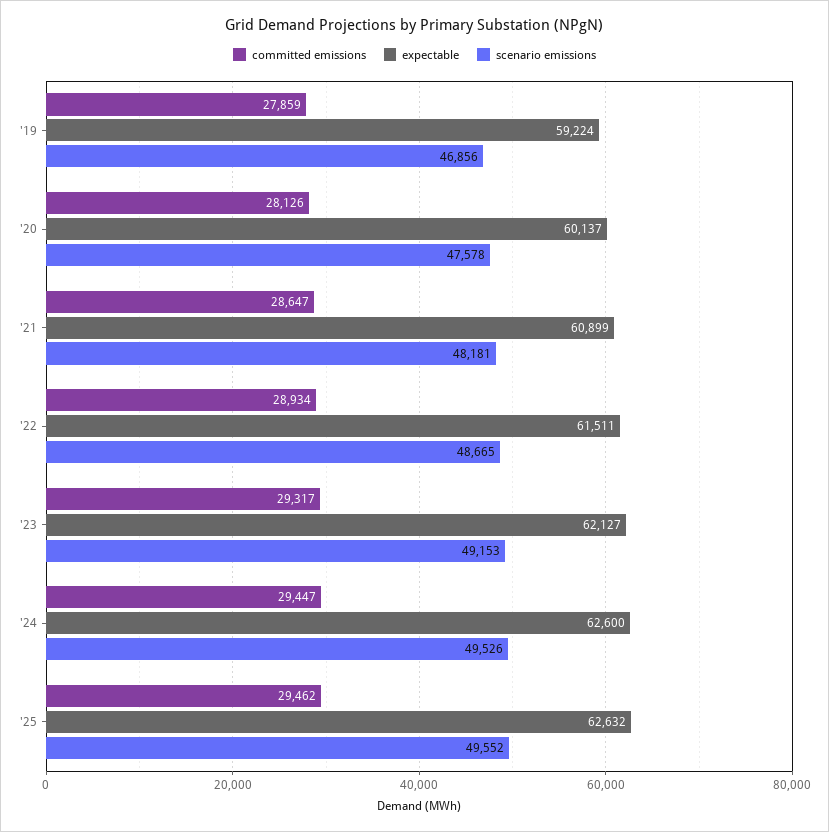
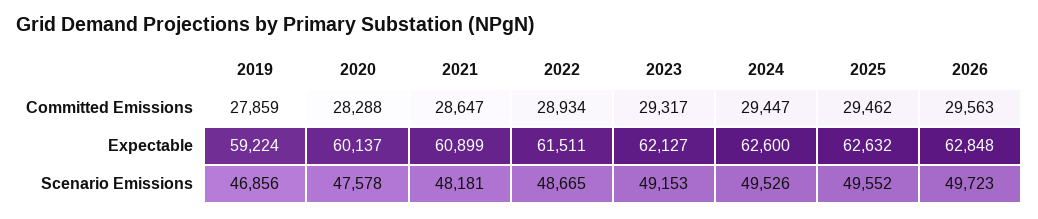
committed emissions, '20: 28126 -> 28288
committed emissions, 2026: none -> 29563
expectable, 2026: none -> 62848
scenario emissions, 2026: none -> 49723

